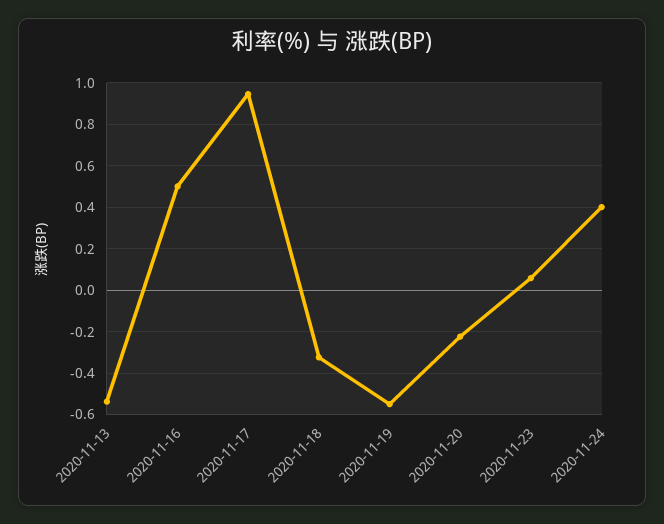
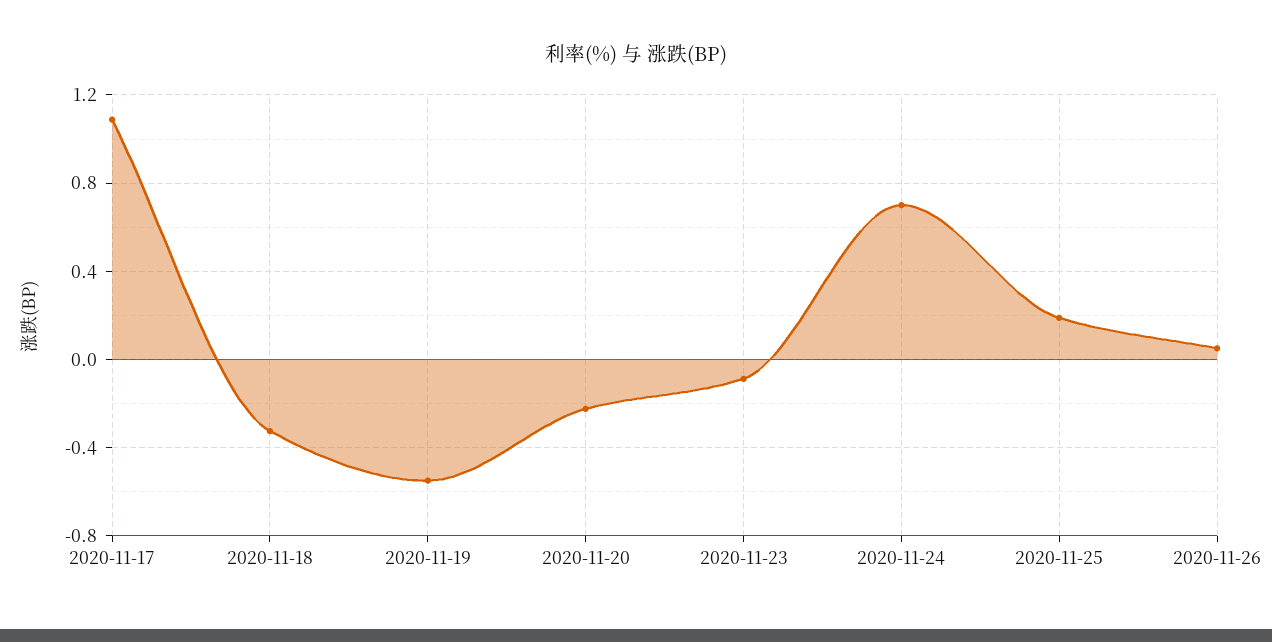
2020-11-13: -0.55 -> none
2020-11-16: 0.5 -> none
2020-11-17: 0.95 -> 1.1
2020-11-23: 0.05 -> -0.1
2020-11-24: 0.4 -> 0.7
2020-11-25: none -> 0.2
2020-11-26: none -> 0.05

